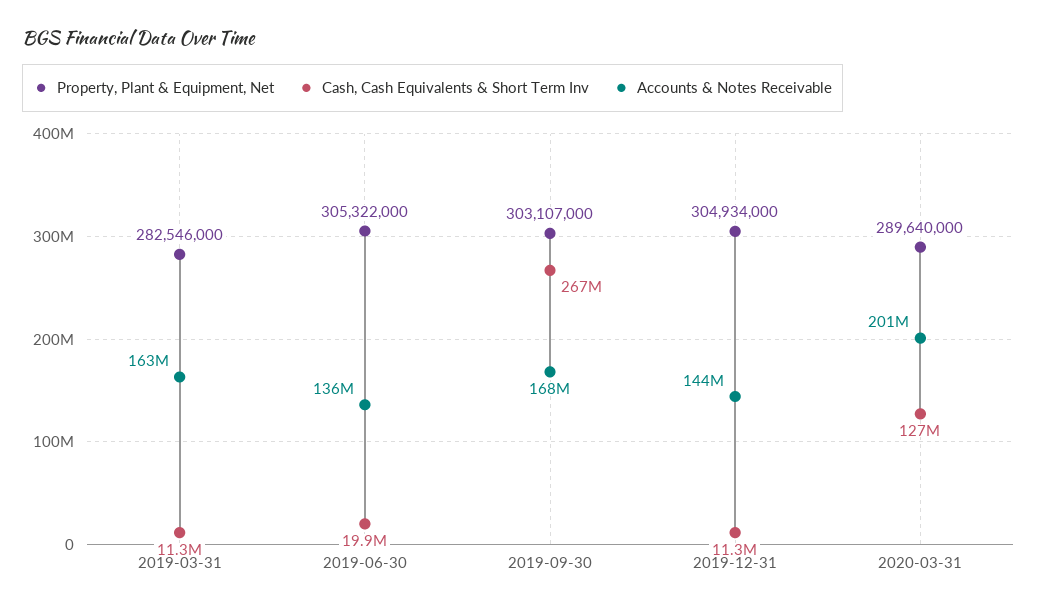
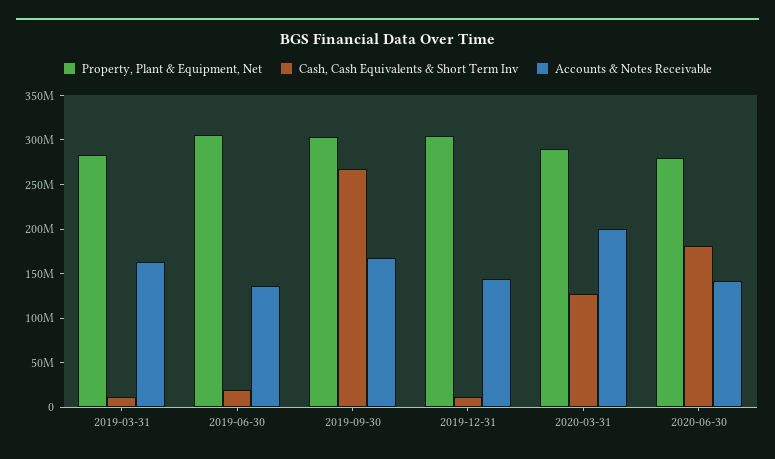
Property, Plant & Equipment, Net, 2020-06-30: none -> 280000000
Cash, Cash Equivalents & Short Term Inv, 2020-06-30: none -> 180000000
Accounts & Notes Receivable, 2020-06-30: none -> 140000000

